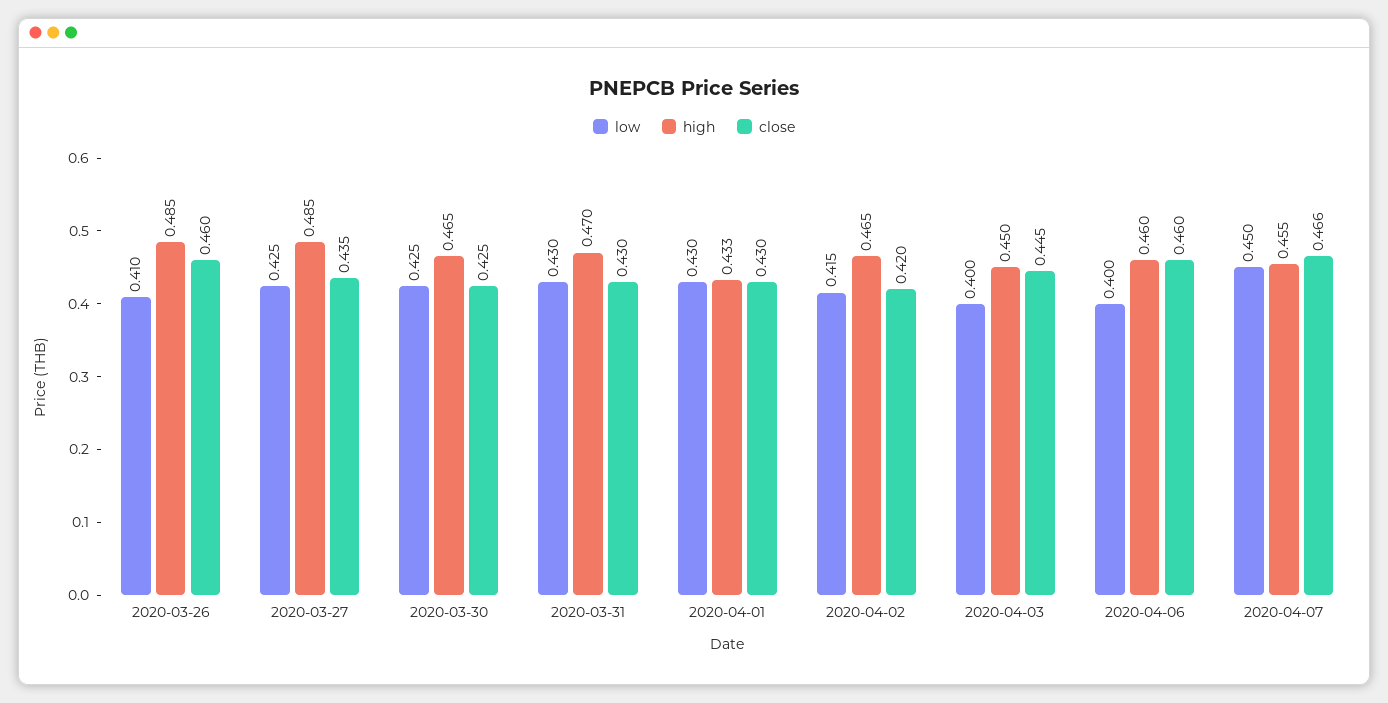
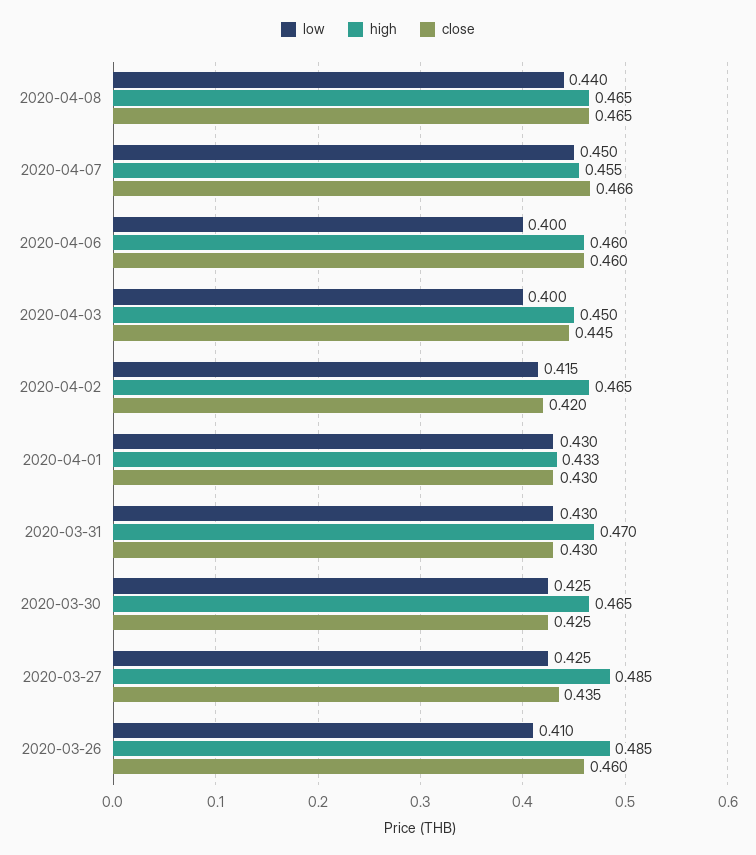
low, 2020-04-08: none -> 0.44
high, 2020-04-08: none -> 0.465
close, 2020-04-08: none -> 0.465

